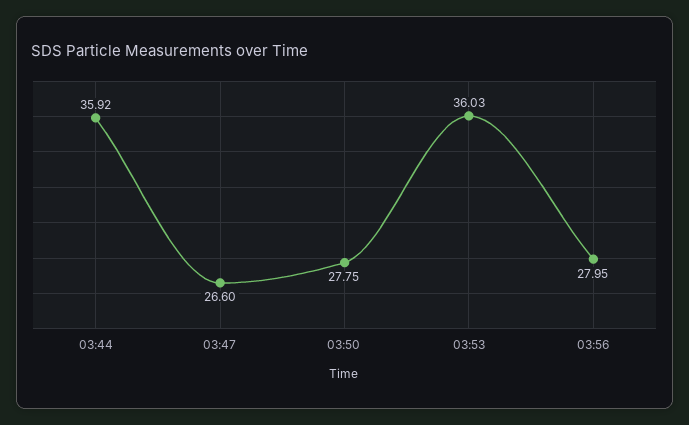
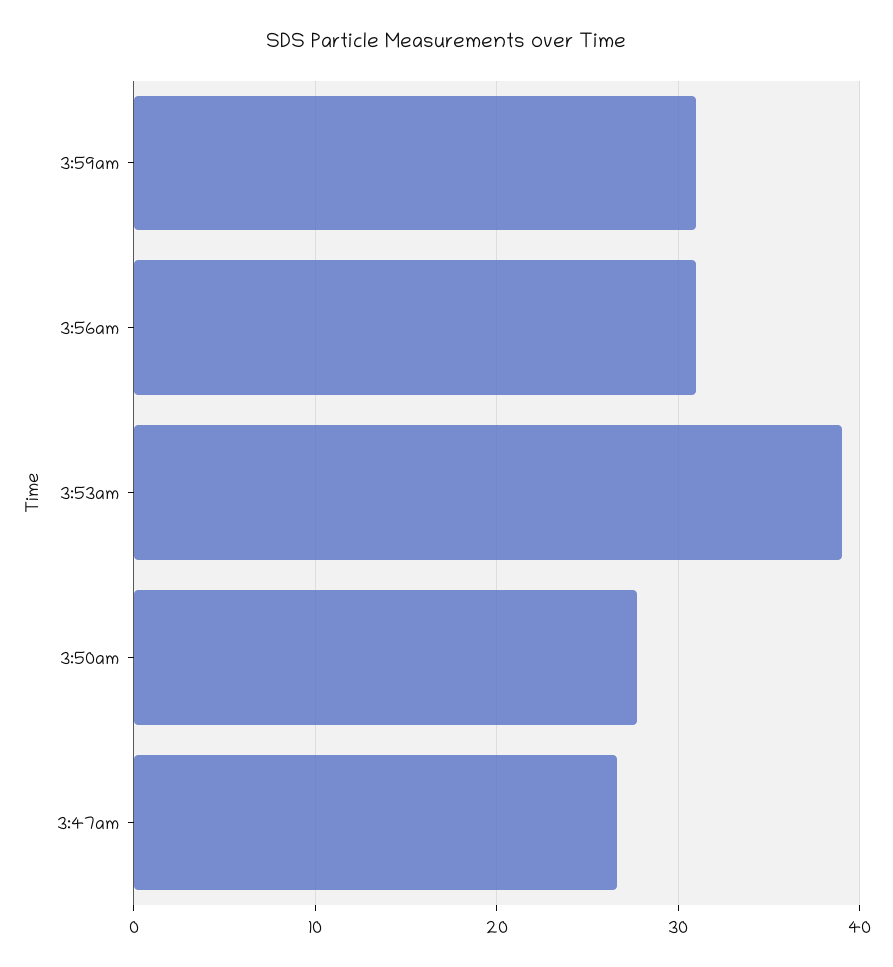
03:44: 35.92 -> none
03:53: 36.03 -> 39
03:56: 27.95 -> 31
3:59am: none -> 31

